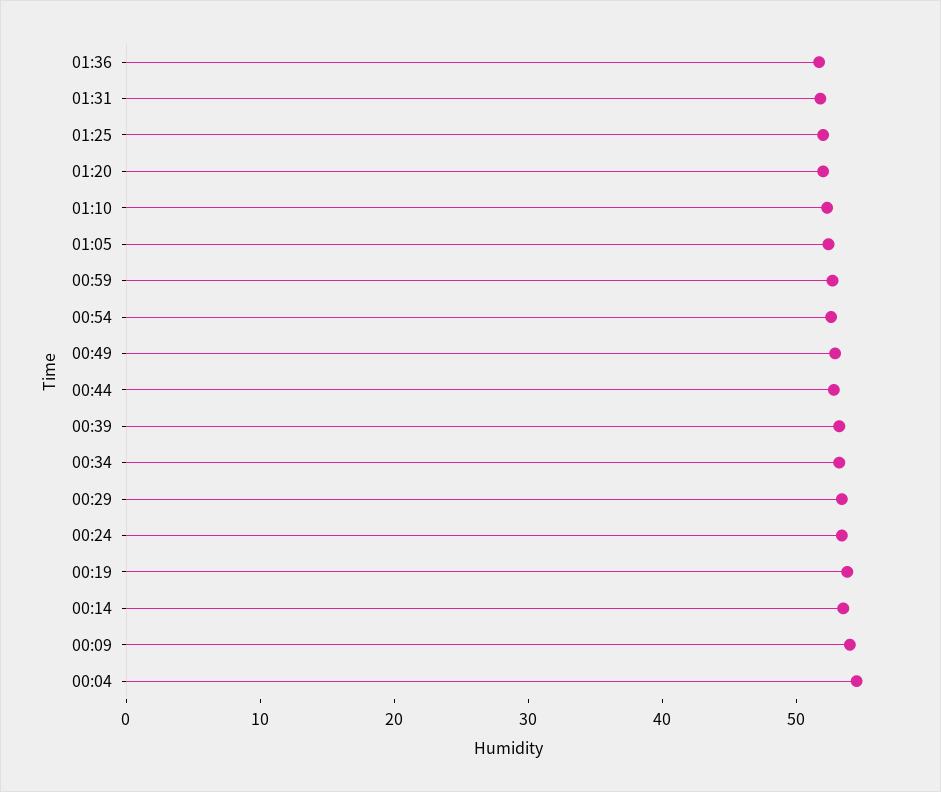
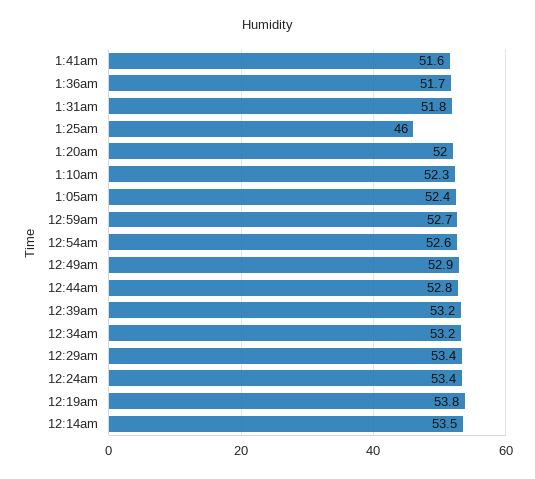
01:25: 52 -> 46
00:09: 54 -> none
00:04: 54 -> none
1:41am: none -> 51.6

